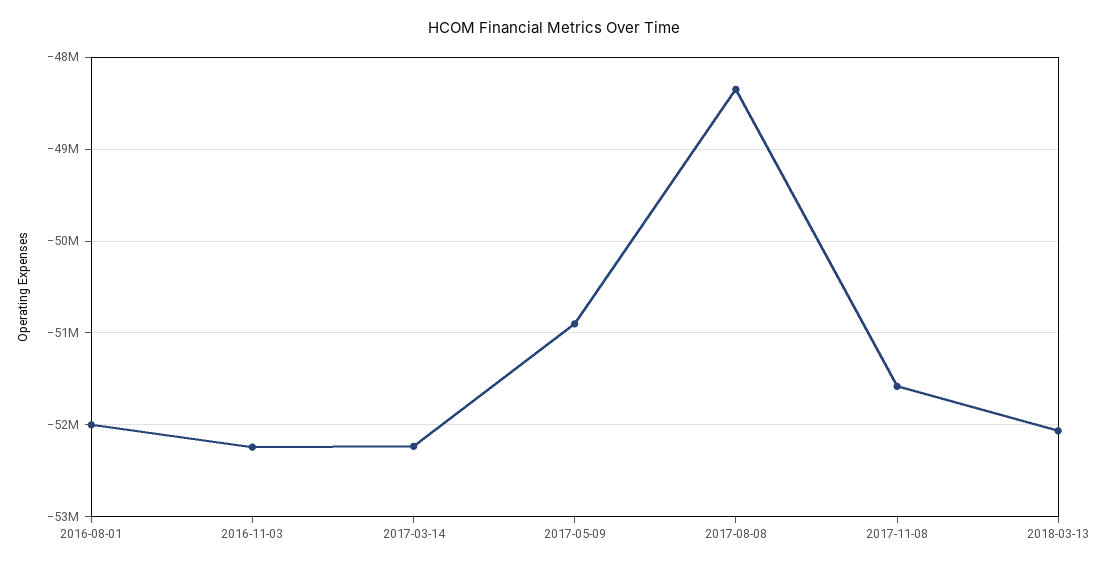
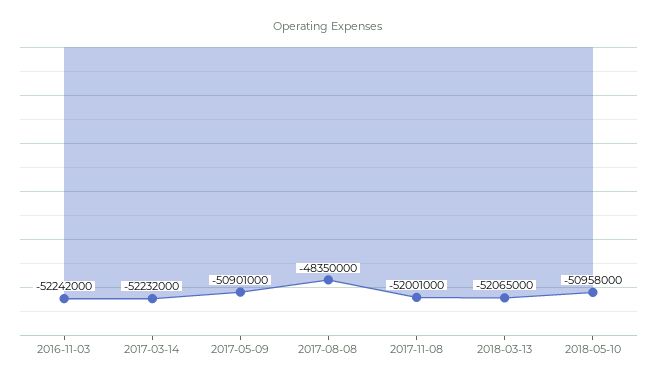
2016-08-01: -52000000 -> none
2017-11-08: -51600000 -> -52001000
2018-05-10: none -> -50958000

